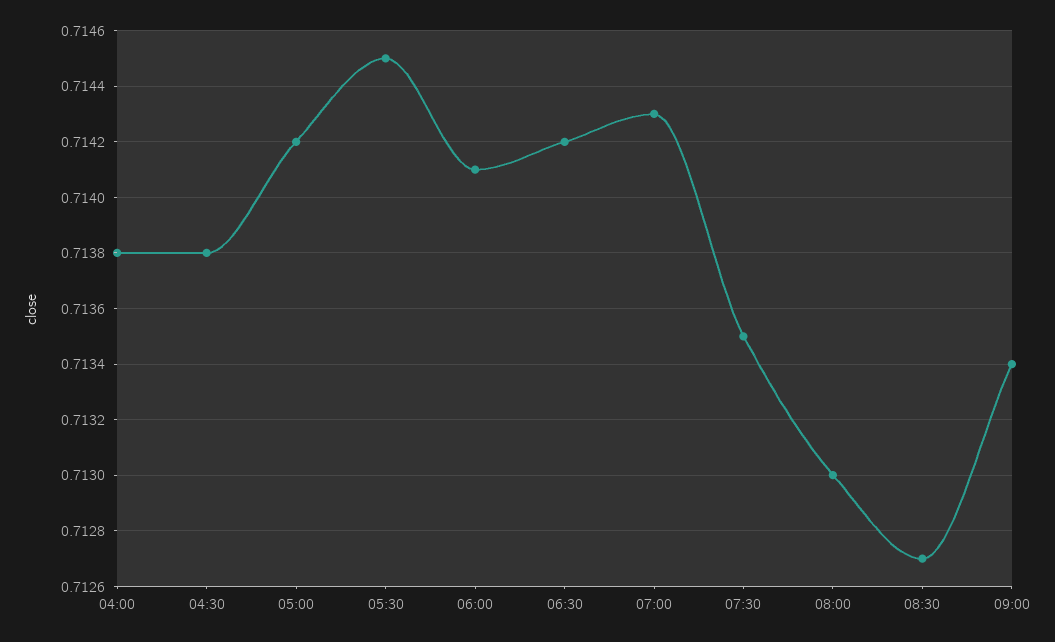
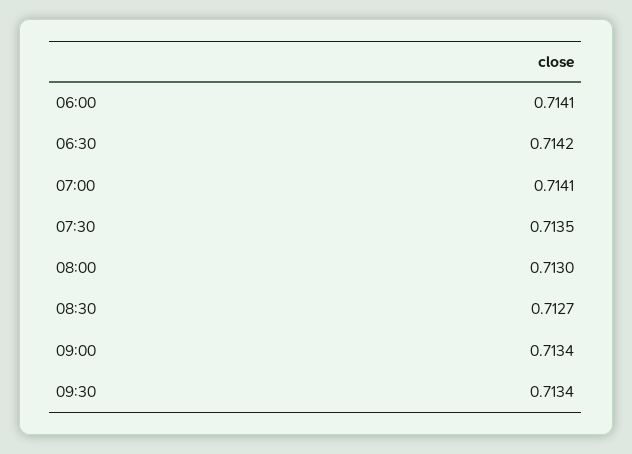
04:00: 0.7138 -> none
04:30: 0.7138 -> none
05:00: 0.7142 -> none
05:30: 0.7145 -> none
07:00: 0.7143 -> 0.7141
09:30: none -> 0.7134

